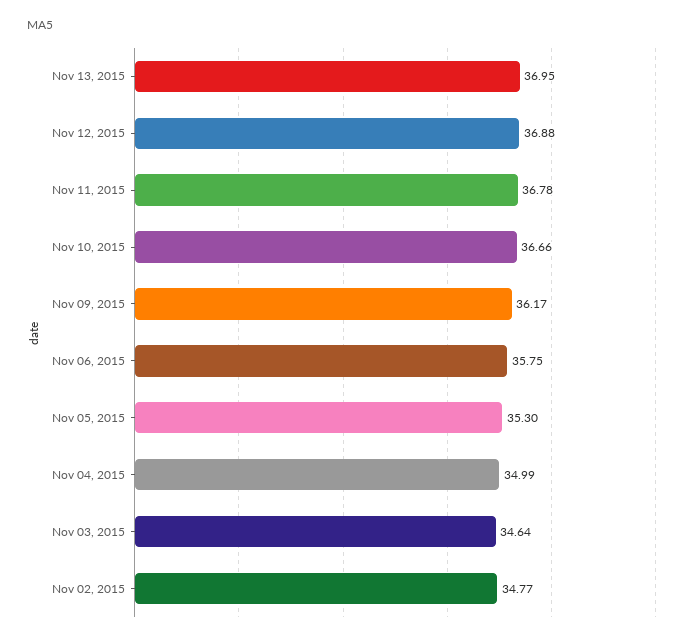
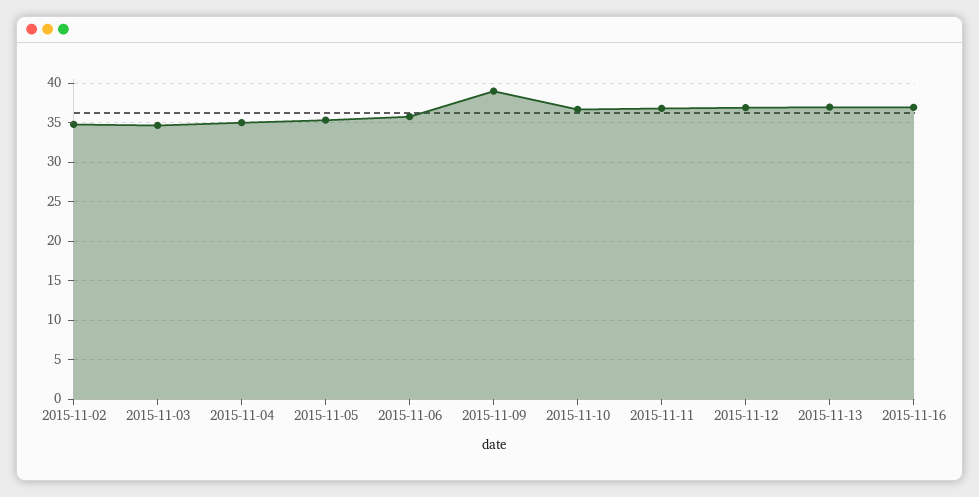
Nov 09, 2015: 36.17 -> 39
2015-11-16: none -> 37

